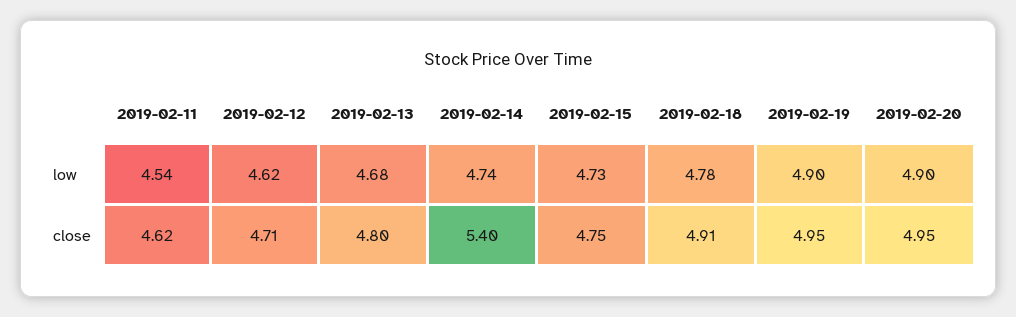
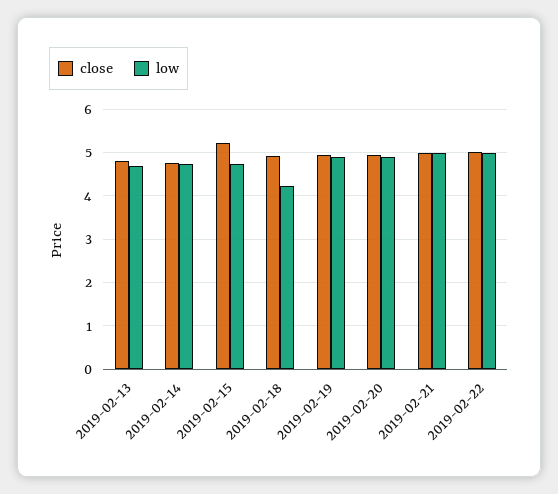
low, 2019-02-11: 4.54 -> none
low, 2019-02-12: 4.62 -> none
low, 2019-02-18: 4.78 -> 4.2
close, 2019-02-11: 4.62 -> none
close, 2019-02-12: 4.71 -> none
close, 2019-02-14: 5.4 -> 4.8
close, 2019-02-15: 4.75 -> 5.2
close, 2019-02-21: none -> 5
low, 2019-02-21: none -> 5
close, 2019-02-22: none -> 5
low, 2019-02-22: none -> 5

